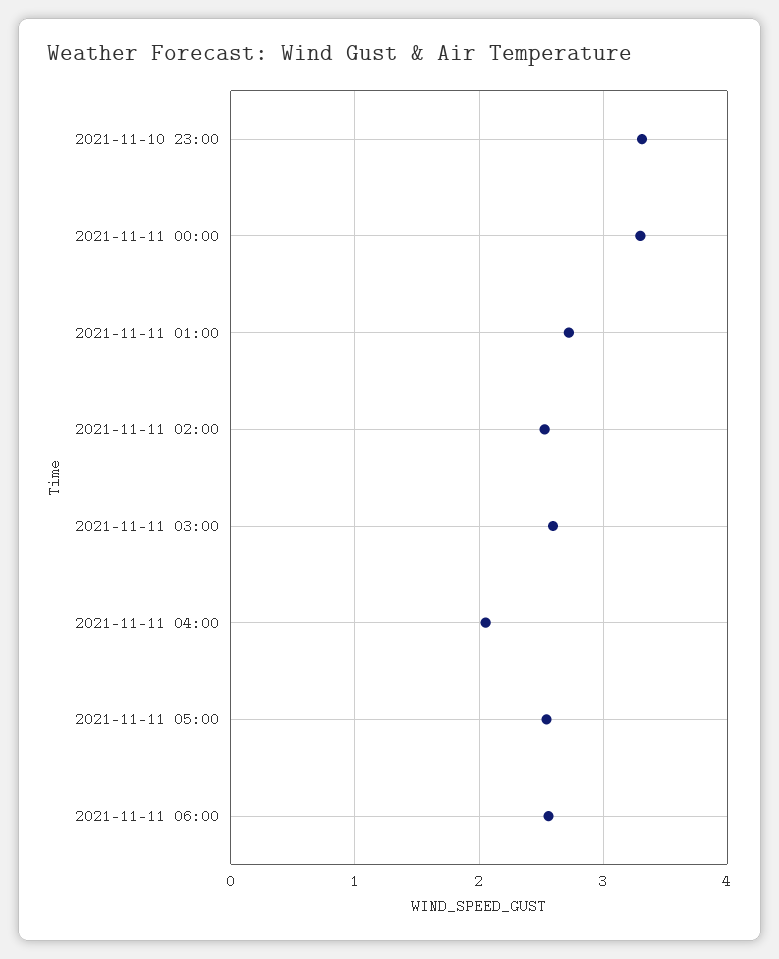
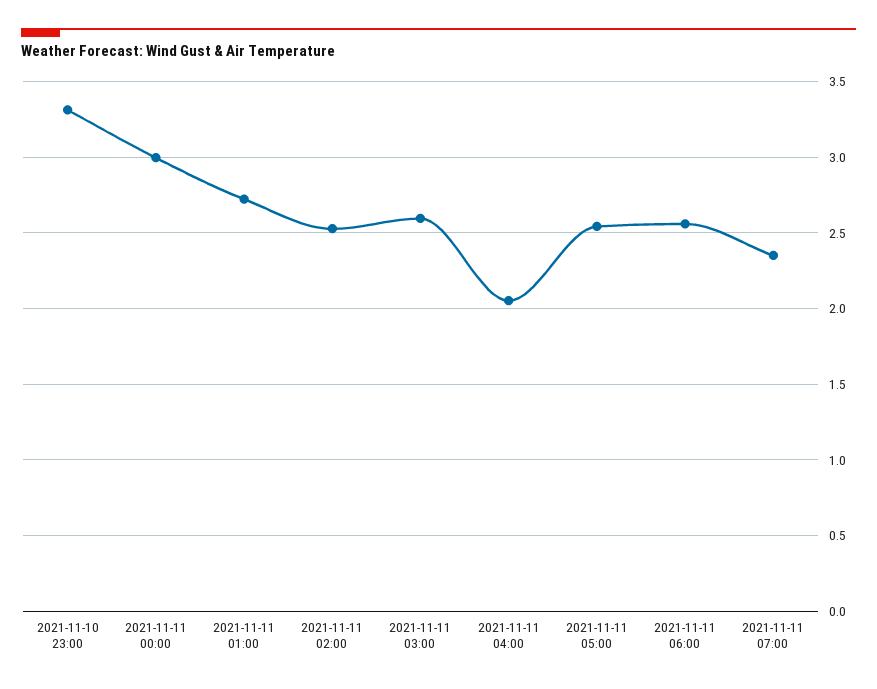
2021-11-11 00:00: 3.3 -> 3
2021-11-11 07:00: none -> 2.35

